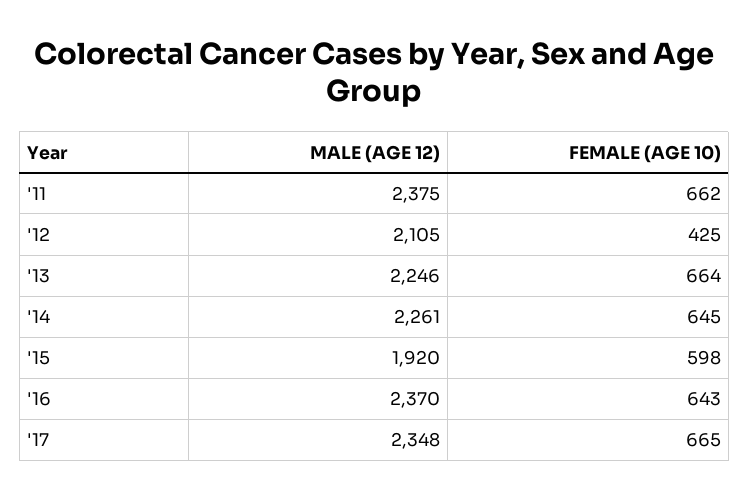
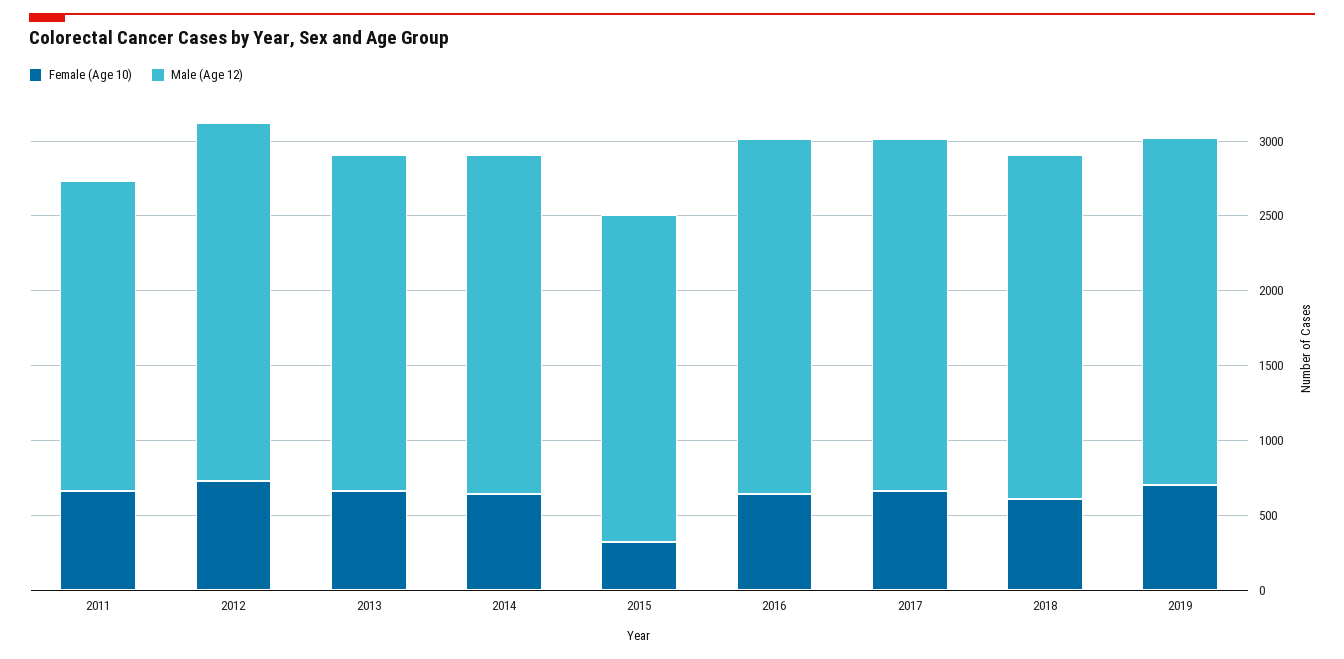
MALE (AGE 12), '11: 2375 -> 2100
MALE (AGE 12), '12: 2105 -> 2400
FEMALE (AGE 10), '12: 425 -> 700
MALE (AGE 12), '15: 1920 -> 2200
FEMALE (AGE 10), '15: 598 -> 300
FEMALE (AGE 10), 2018: none -> 600
MALE (AGE 12), 2018: none -> 2300
FEMALE (AGE 10), 2019: none -> 700
MALE (AGE 12), 2019: none -> 2300

